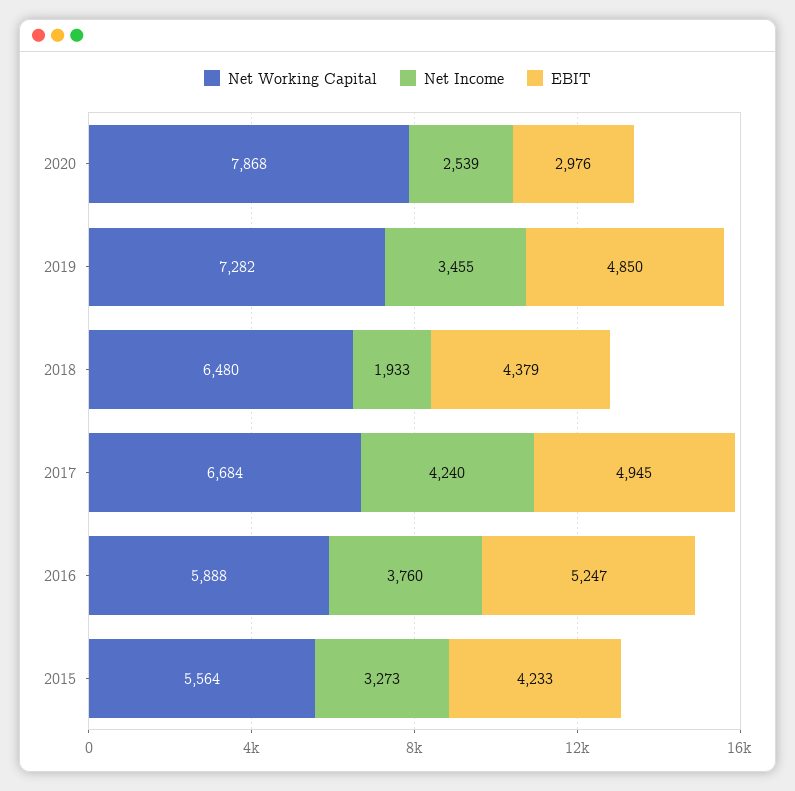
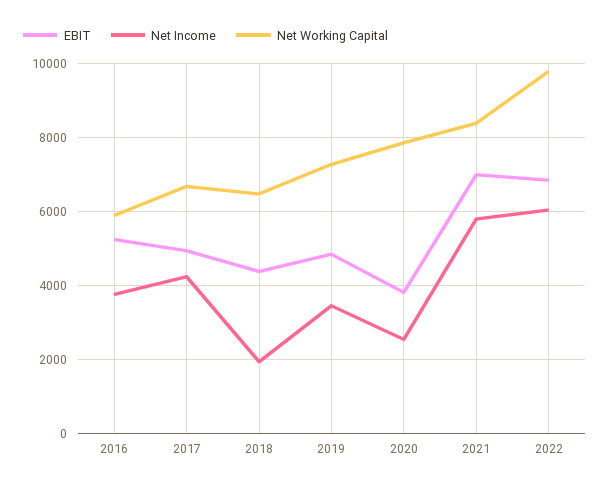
EBIT, 2020: 2976 -> 3800
Net Working Capital, 2015: 5564 -> none
Net Income, 2015: 3273 -> none
EBIT, 2015: 4233 -> none
EBIT, 2021: none -> 7000
Net Income, 2021: none -> 5800
Net Working Capital, 2021: none -> 8400
EBIT, 2022: none -> 6800
Net Income, 2022: none -> 6000
Net Working Capital, 2022: none -> 9800

